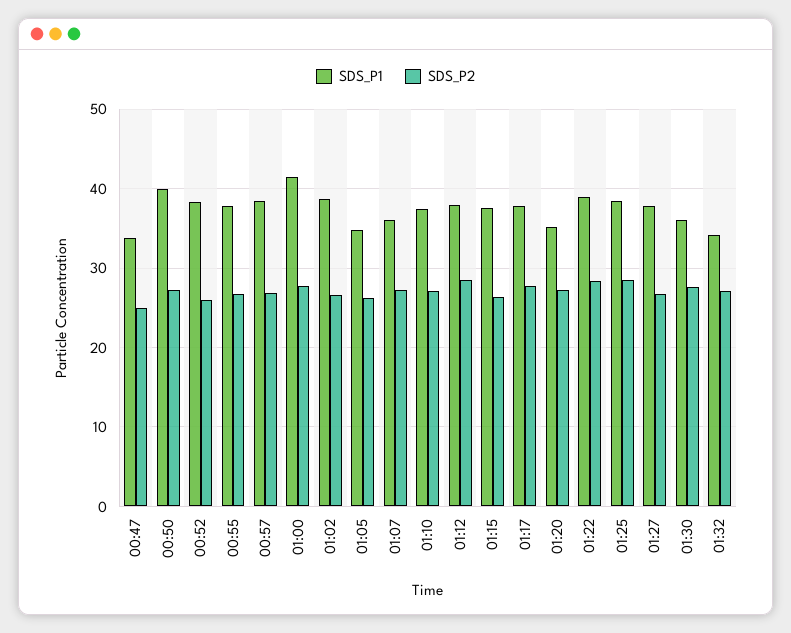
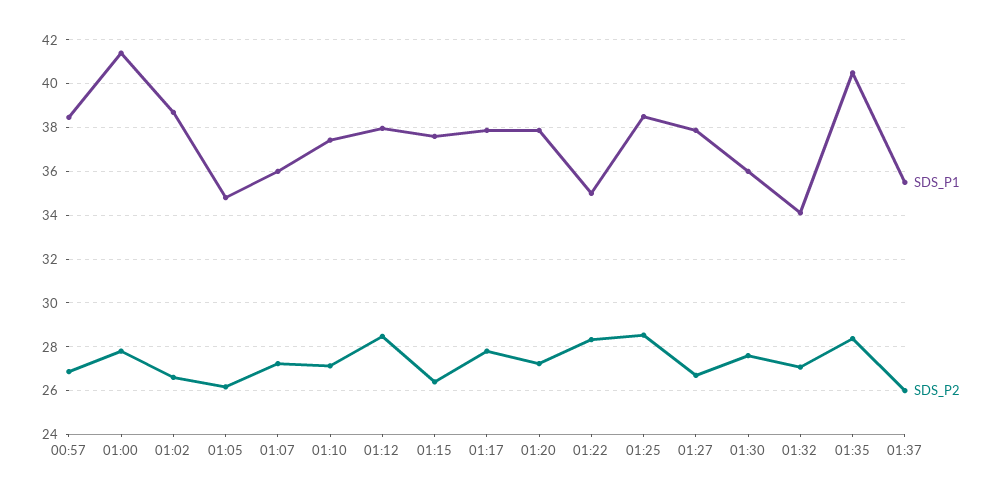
SDS_P1, 00:47: 34 -> none
SDS_P2, 00:47: 25 -> none
SDS_P1, 00:50: 40 -> none
SDS_P2, 00:50: 27 -> none
SDS_P1, 00:52: 38 -> none
SDS_P2, 00:52: 26 -> none
SDS_P1, 00:55: 38 -> none
SDS_P2, 00:55: 27 -> none
SDS_P1, 01:20: 35 -> 38
SDS_P1, 01:22: 39 -> 35
SDS_P1, 01:35: none -> 40.5
SDS_P2, 01:35: none -> 28.5
SDS_P1, 01:37: none -> 35.5
SDS_P2, 01:37: none -> 26

